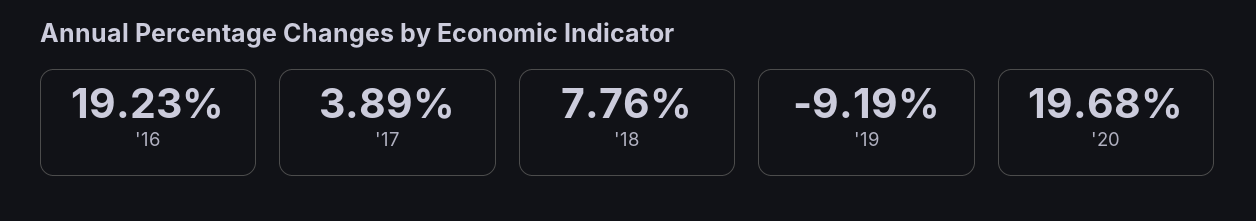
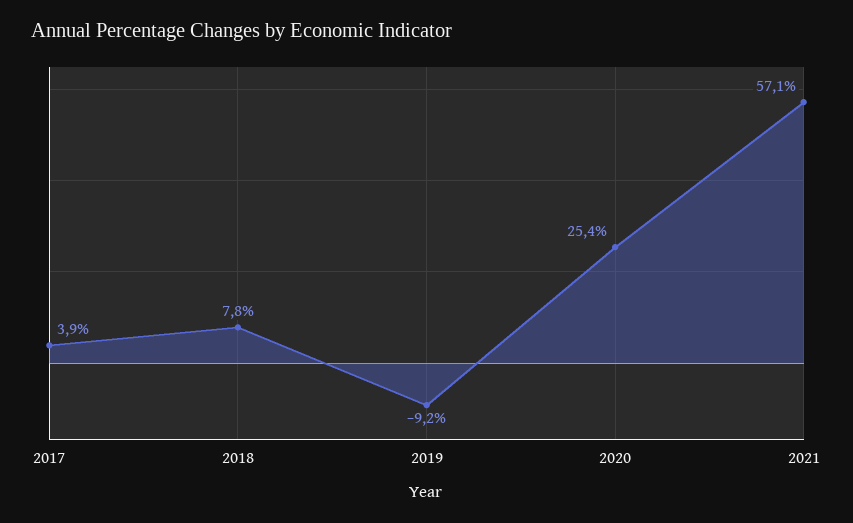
'16: 19.23 -> none
'20: 19.68 -> 25.4
2021: none -> 57.1

